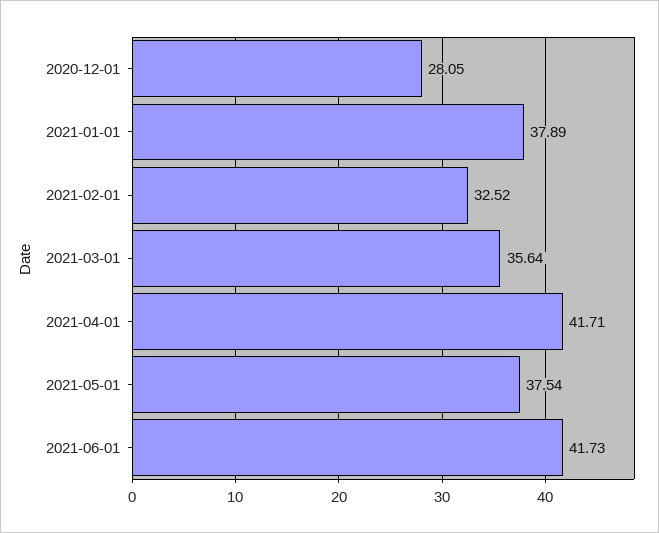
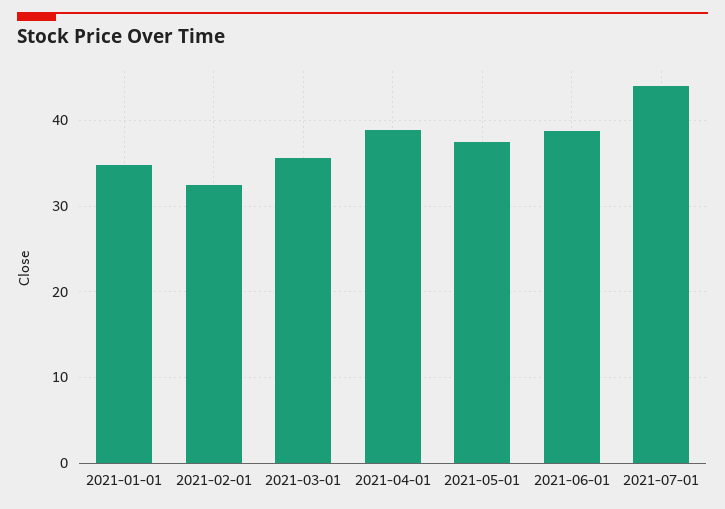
2020-12-01: 28.05 -> none
2021-01-01: 37.89 -> 35
2021-04-01: 41.71 -> 39
2021-06-01: 41.73 -> 39
2021-07-01: none -> 44

